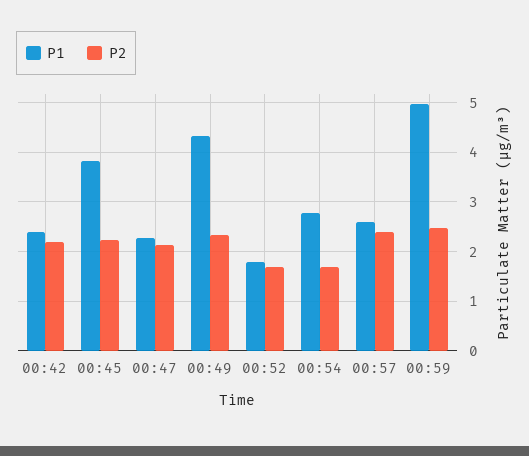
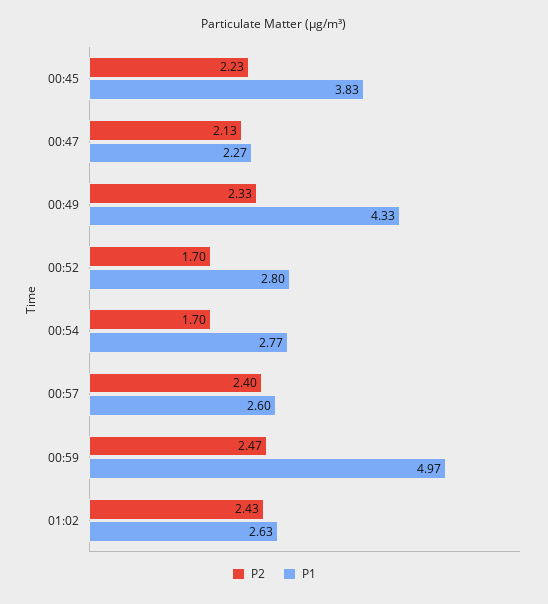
P1, 00:42: 2.4 -> none
P2, 00:42: 2.2 -> none
P1, 00:52: 1.8 -> 2.8
P2, 01:02: none -> 2.43
P1, 01:02: none -> 2.63

